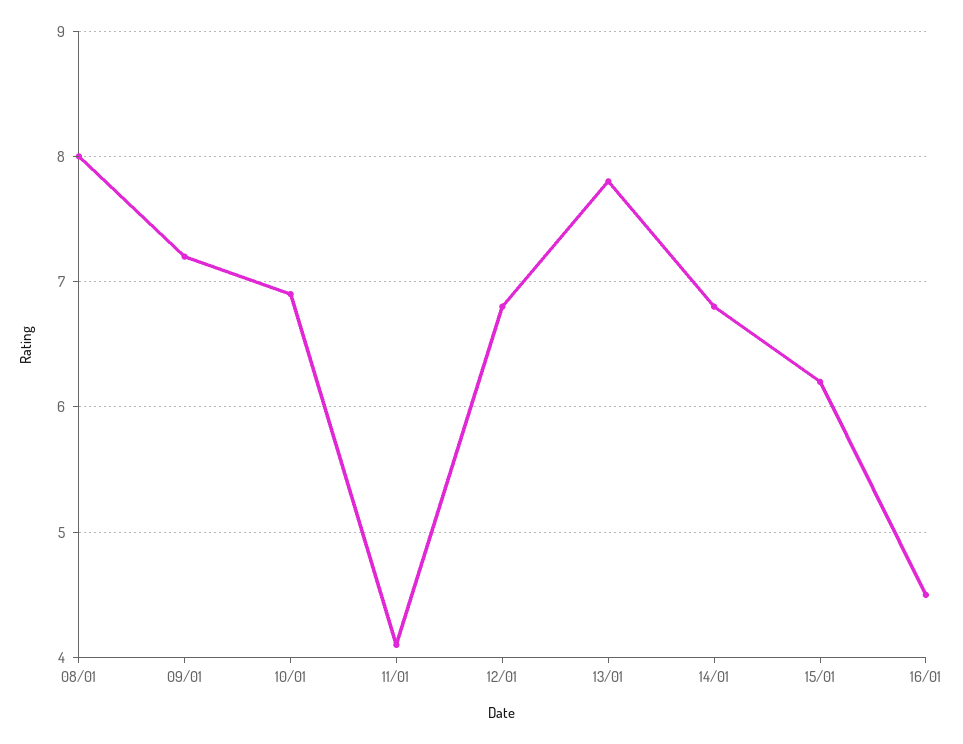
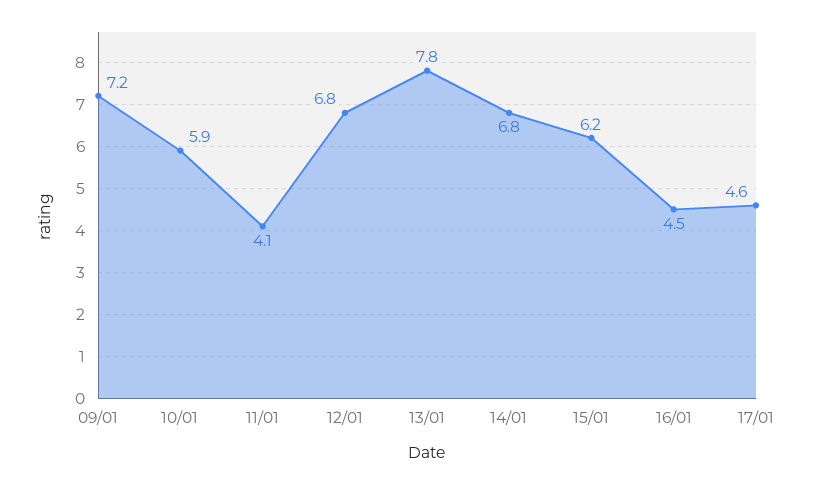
08/01: 8 -> none
10/01: 6.9 -> 5.9
17/01: none -> 4.6

